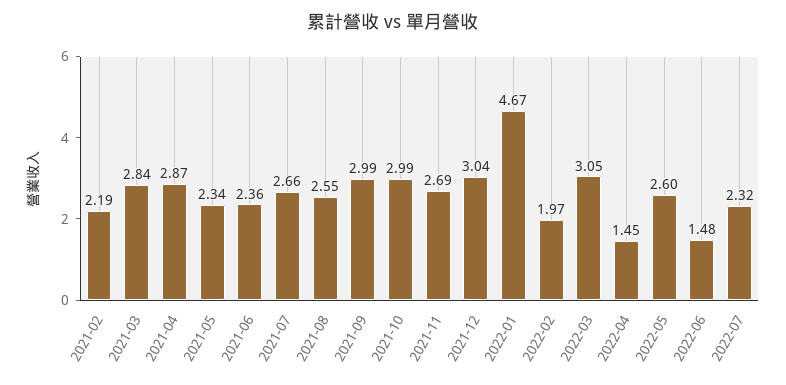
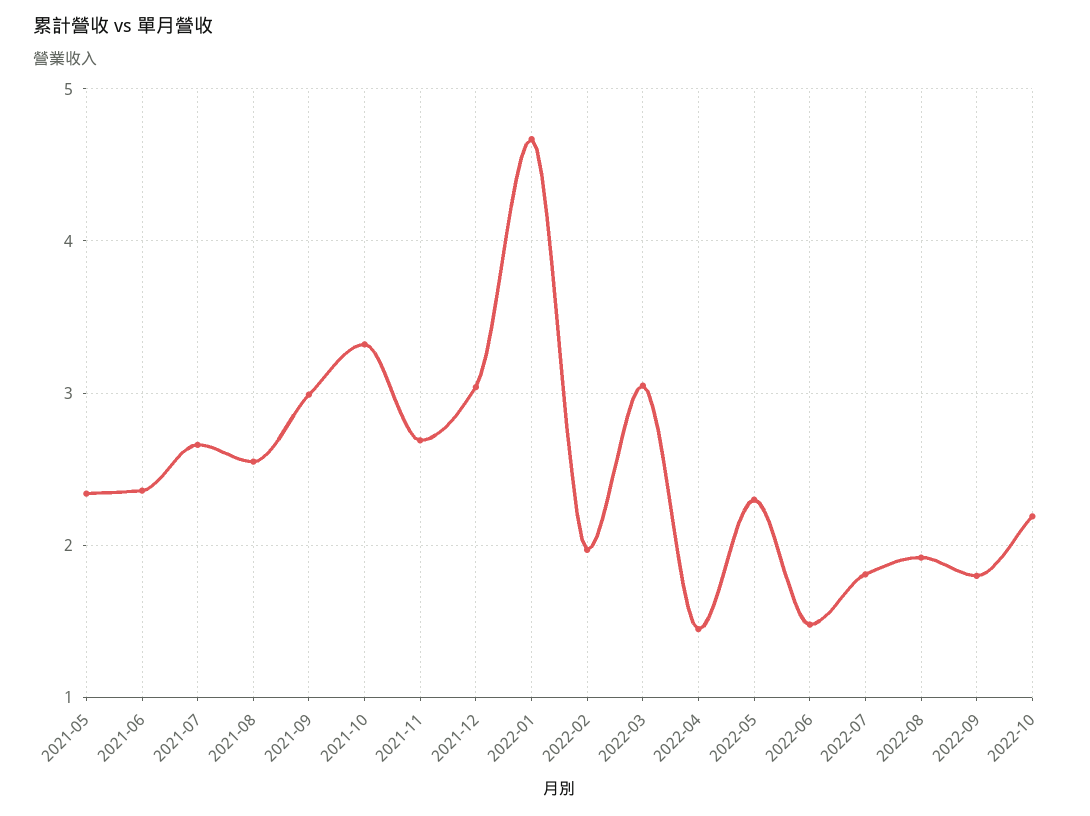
2021-02: 2.19 -> none
2021-03: 2.84 -> none
2021-04: 2.87 -> none
2021-10: 2.99 -> 3.3
2022-05: 2.6 -> 2.3
2022-07: 2.32 -> 1.8
2022-08: none -> 1.9
2022-09: none -> 1.8
2022-10: none -> 2.2

